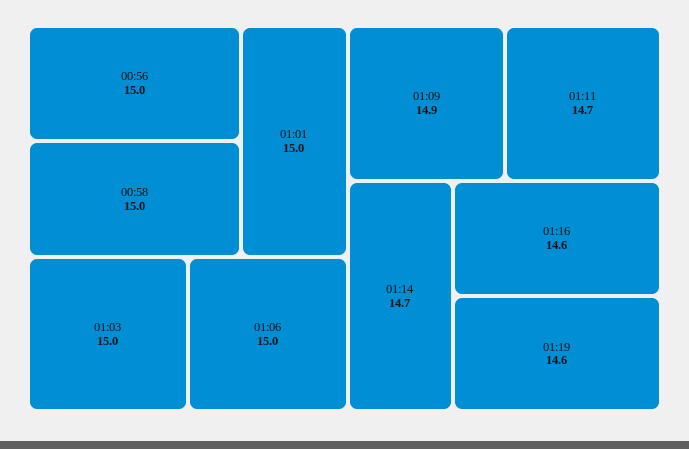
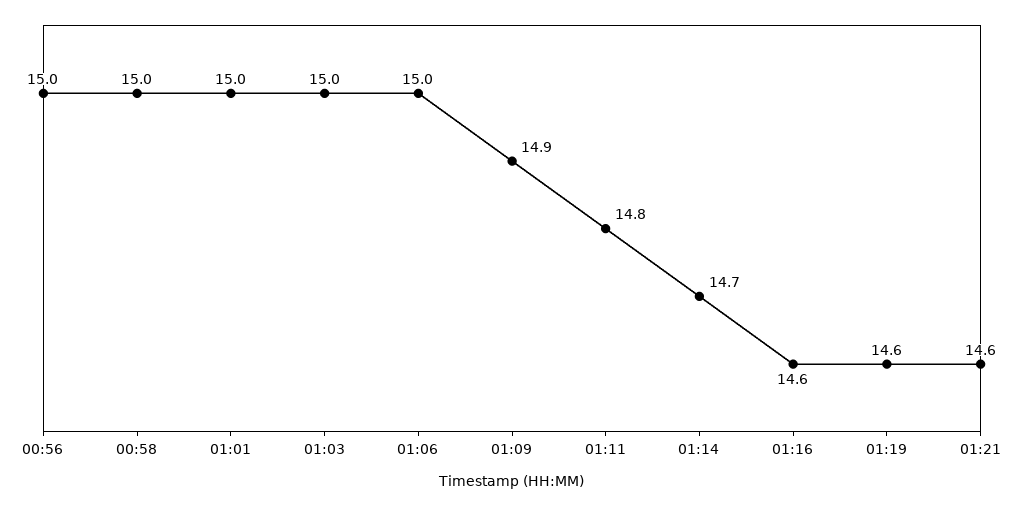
01:11: 14.7 -> 14.8
01:21: none -> 14.6

